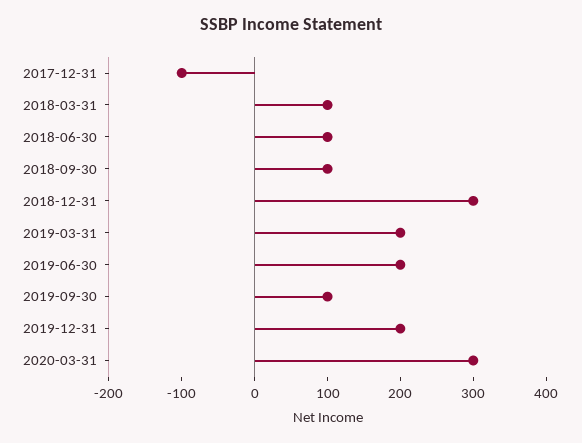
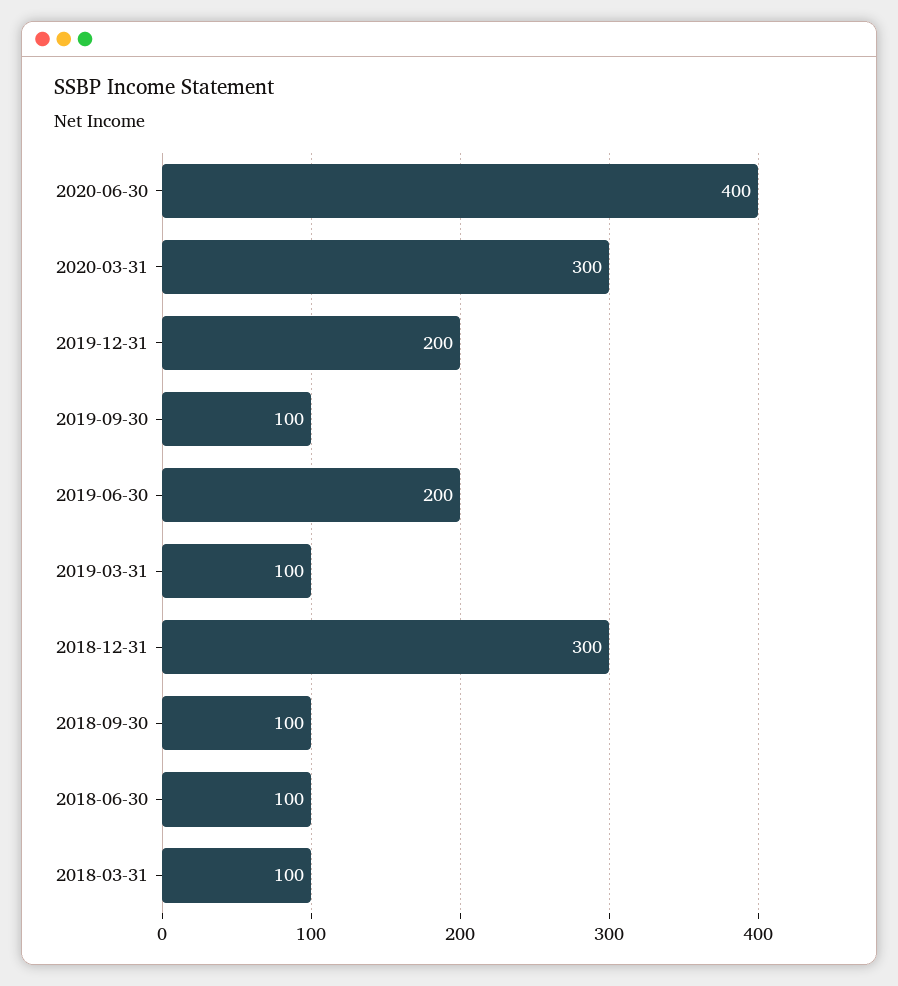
2017-12-31: -100 -> none
2019-03-31: 200 -> 100
2020-06-30: none -> 400

